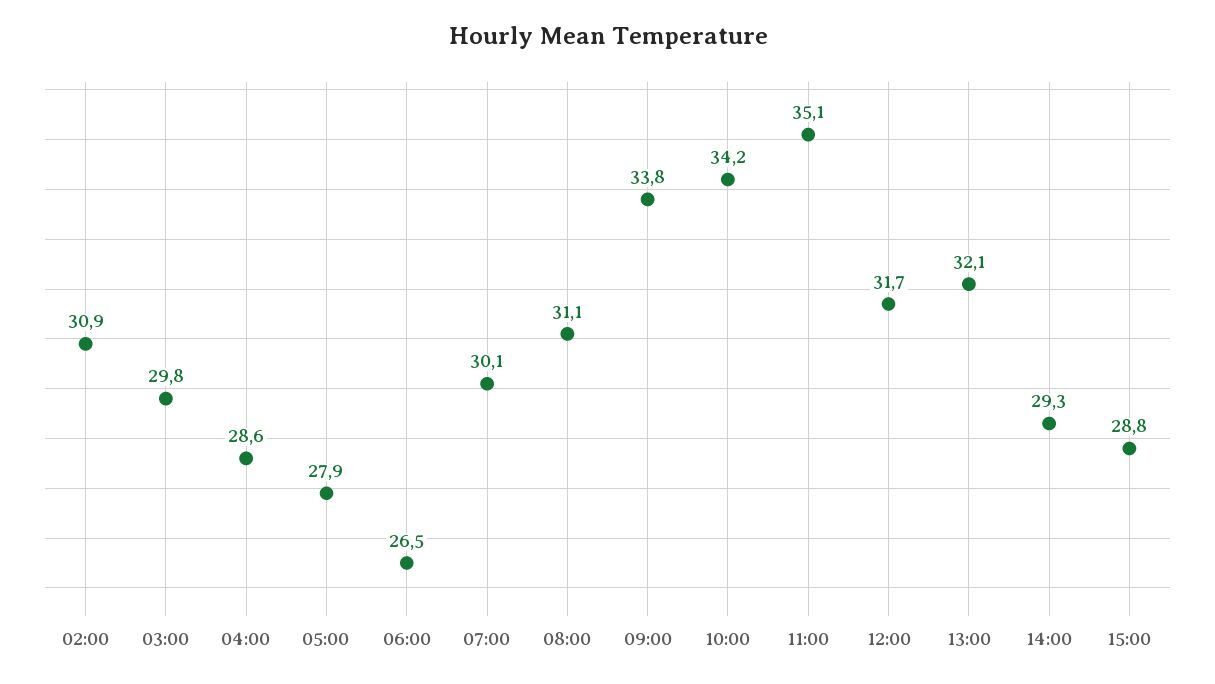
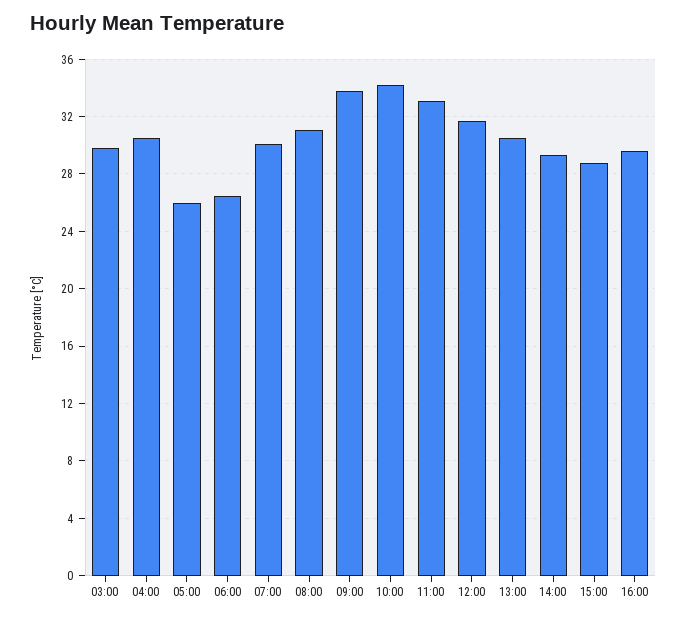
02:00: 30.9 -> none
04:00: 28.6 -> 30.5
05:00: 27.9 -> 26
11:00: 35.1 -> 33
13:00: 32.1 -> 30.5
16:00: none -> 29.5

